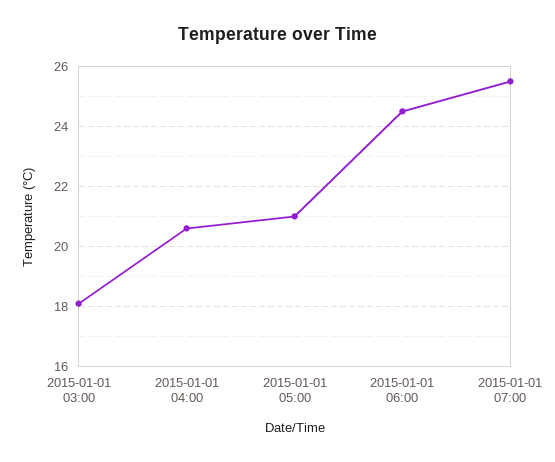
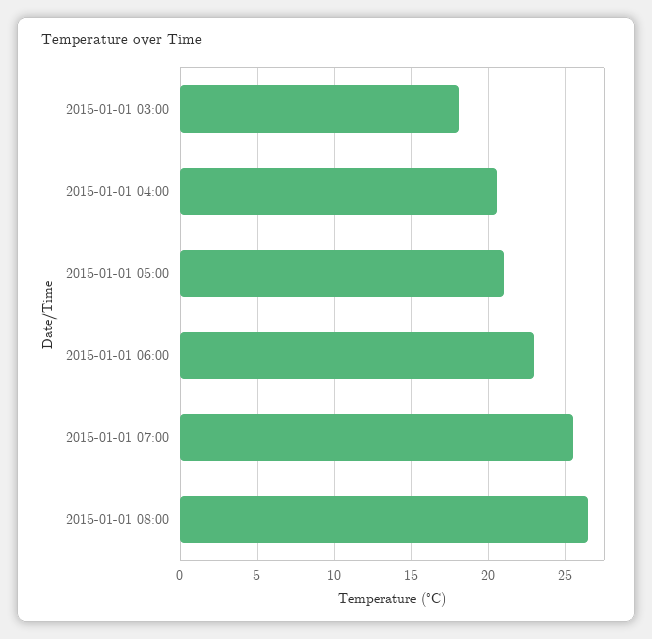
2015-01-01 06:00: 24.5 -> 23
2015-01-01 08:00: none -> 26.5

